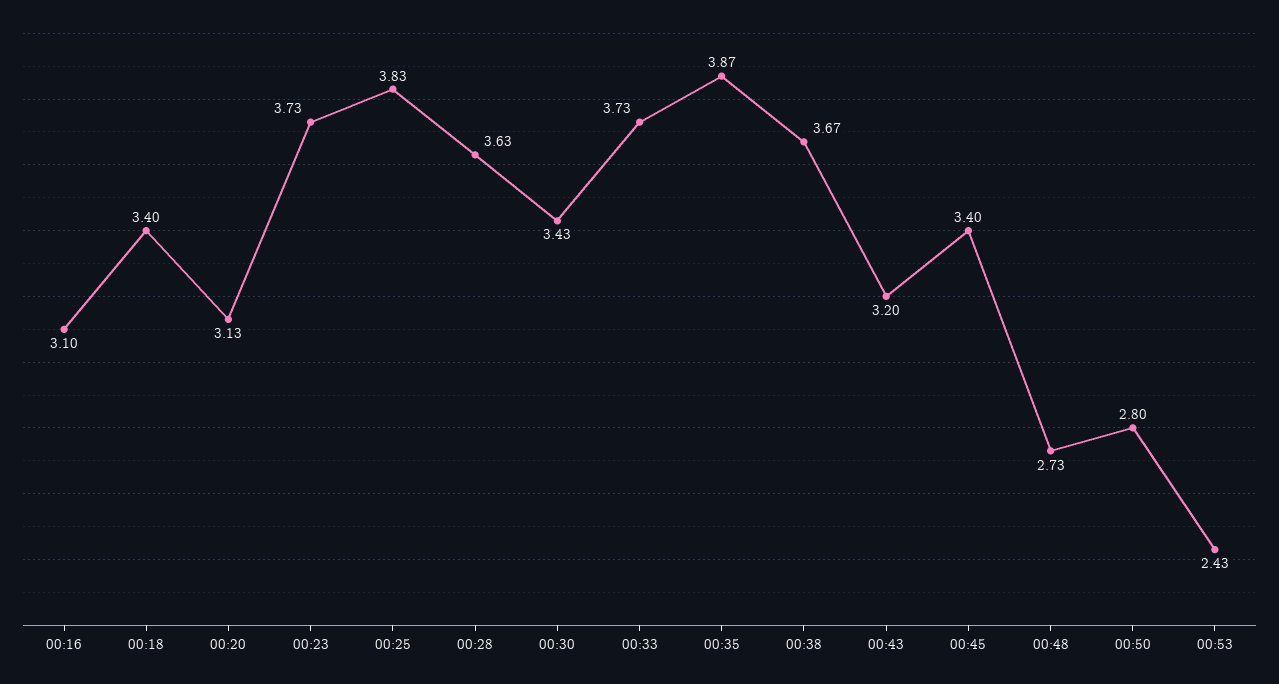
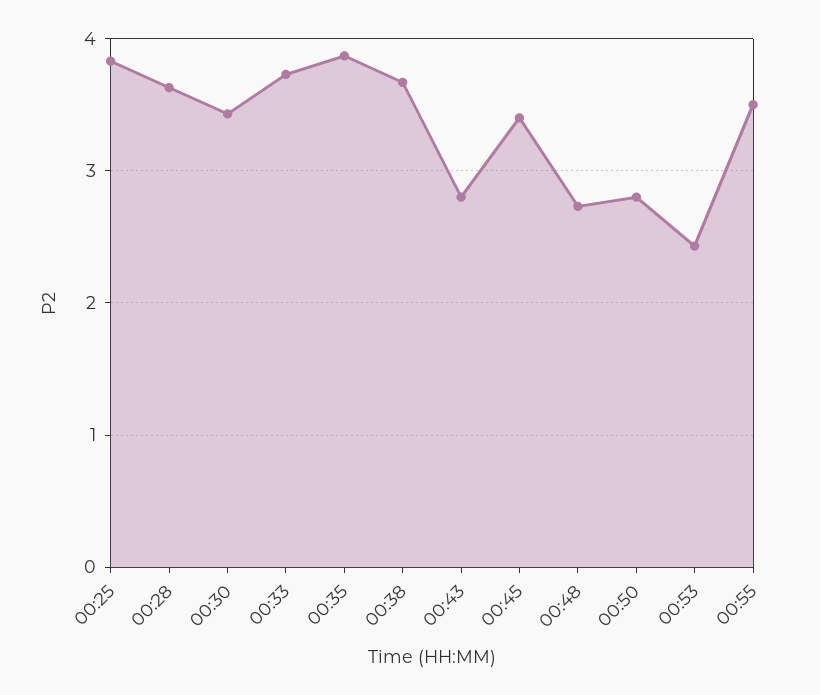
00:16: 3.1 -> none
00:18: 3.4 -> none
00:20: 3.13 -> none
00:23: 3.73 -> none
00:43: 3.2 -> 2.8
00:55: none -> 3.5

